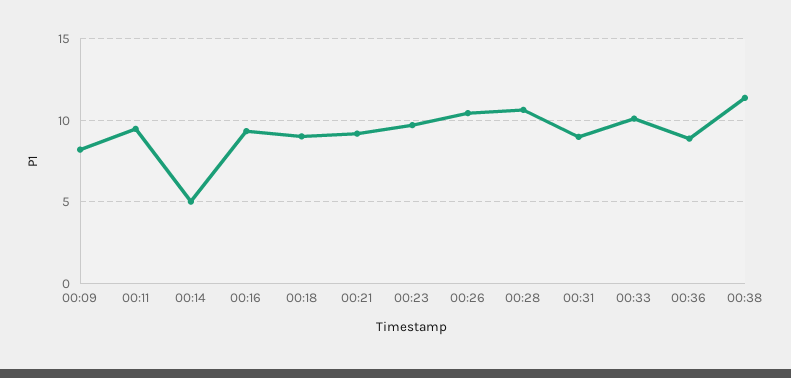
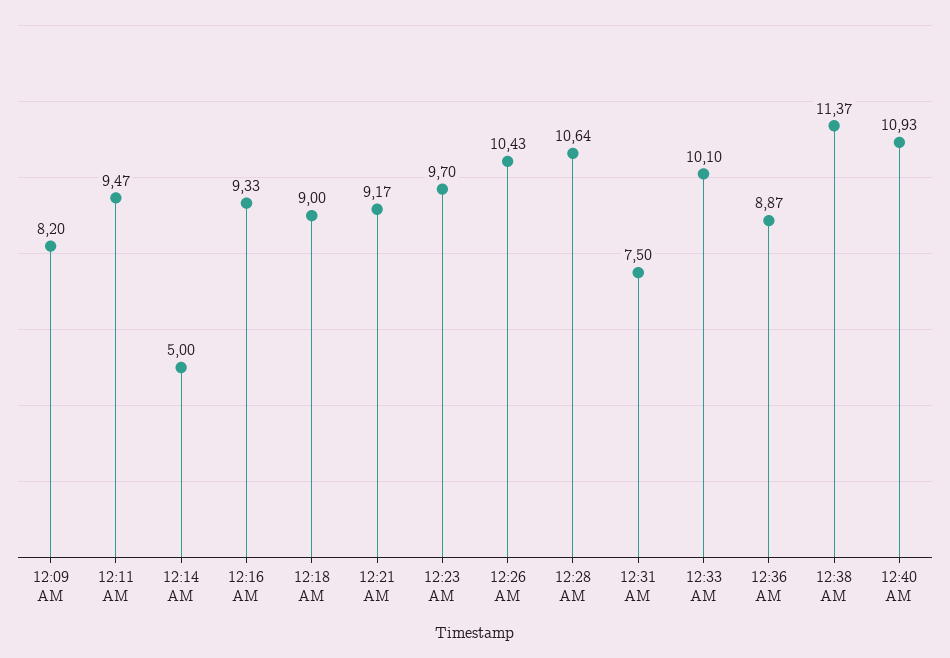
00:31: 9 -> 7.5
12:40 AM: none -> 10.93

